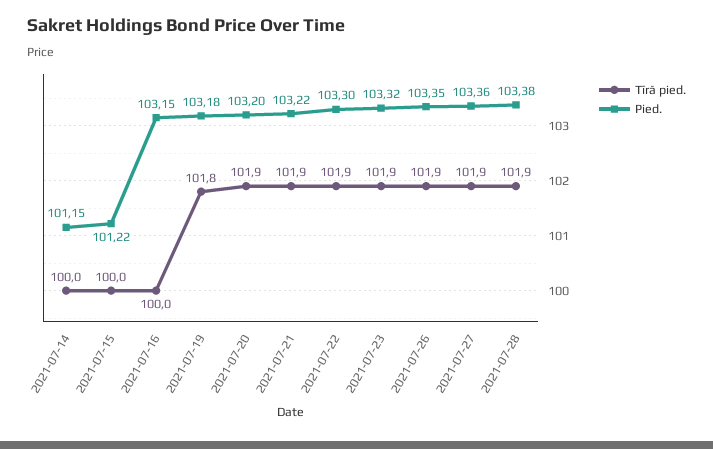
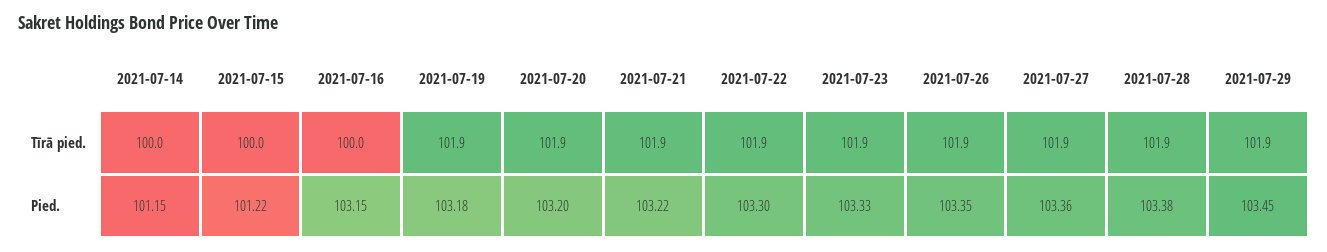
Tīrā pied., 2021-07-19: 101.8 -> 101.9
Pied., 2021-07-23: 103.32 -> 103.33
Tīrā pied., 2021-07-29: none -> 101.9
Pied., 2021-07-29: none -> 103.45

